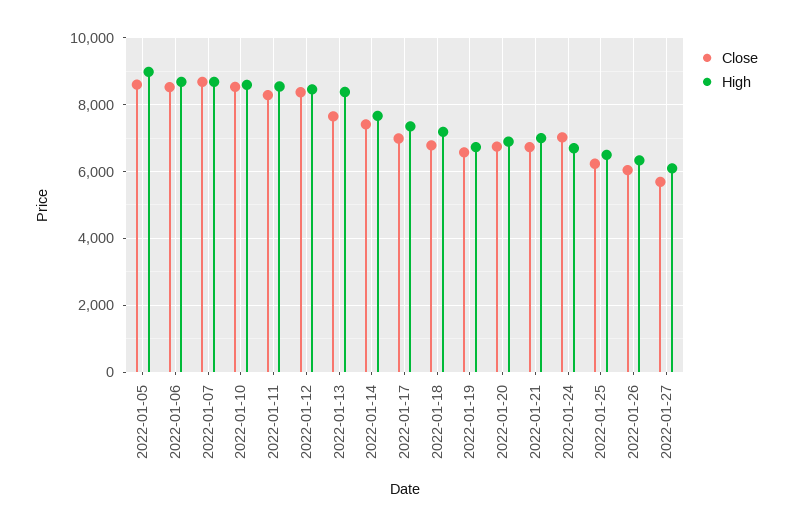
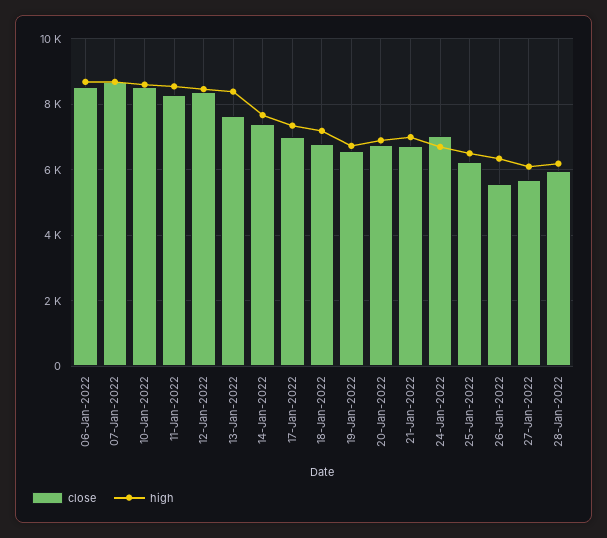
Close, 2022-01-05: 8600 -> none
High, 2022-01-05: 9000 -> none
Close, 2022-01-26: 6000 -> 5600
Close, 28-Jan-2022: none -> 6000
High, 28-Jan-2022: none -> 6200

